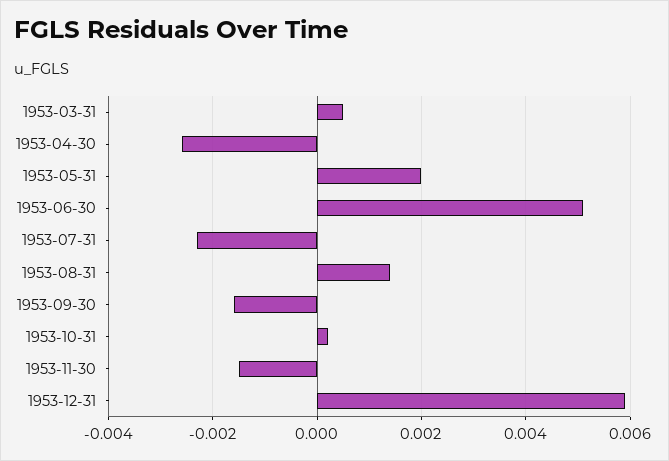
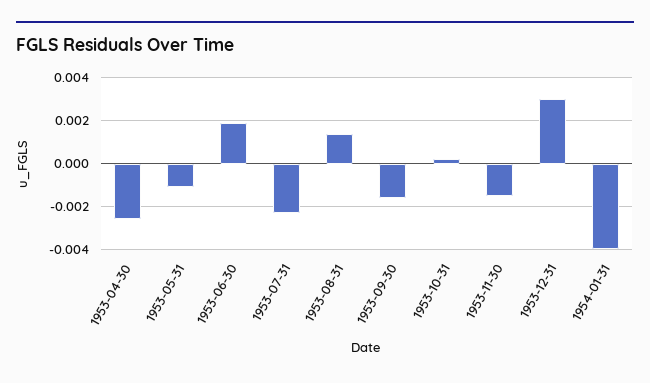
1953-03-31: 0.0005 -> none
1953-05-31: 0.002 -> -0.001
1953-06-30: 0.005 -> 0.002
1953-12-31: 0.006 -> 0.003
1954-01-31: none -> -0.004

